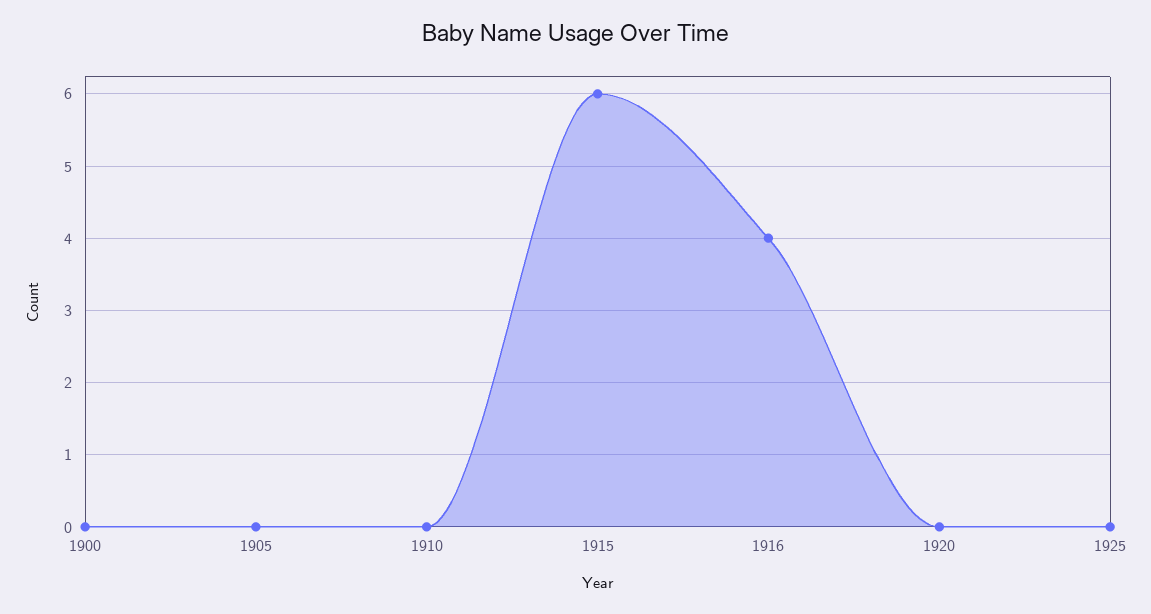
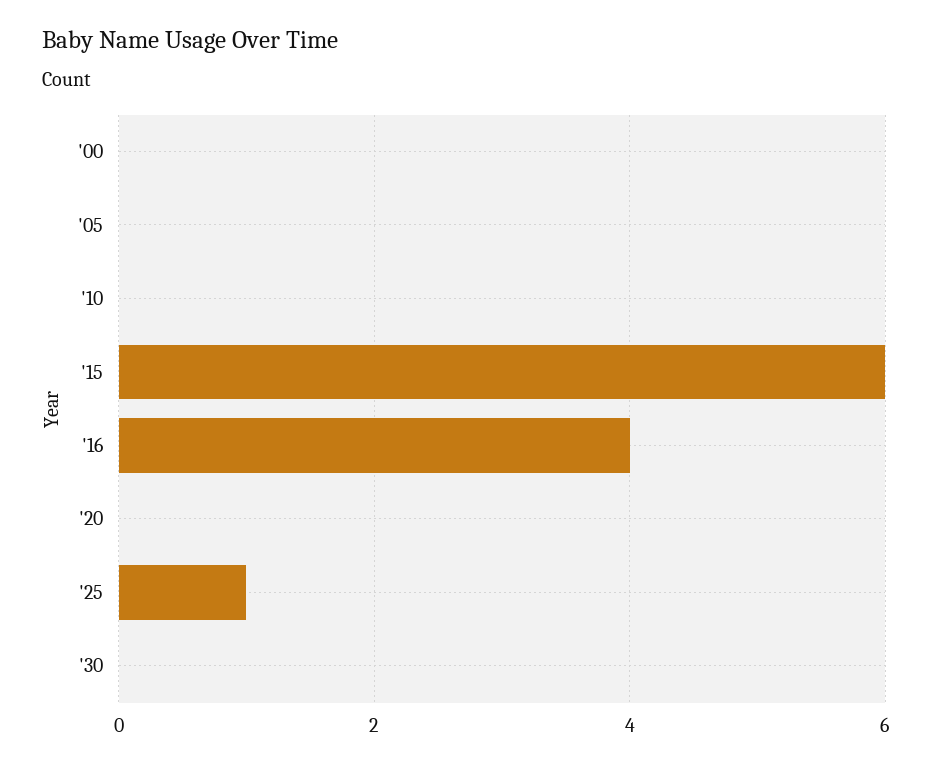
1925: 0 -> 1
'30: none -> 0

